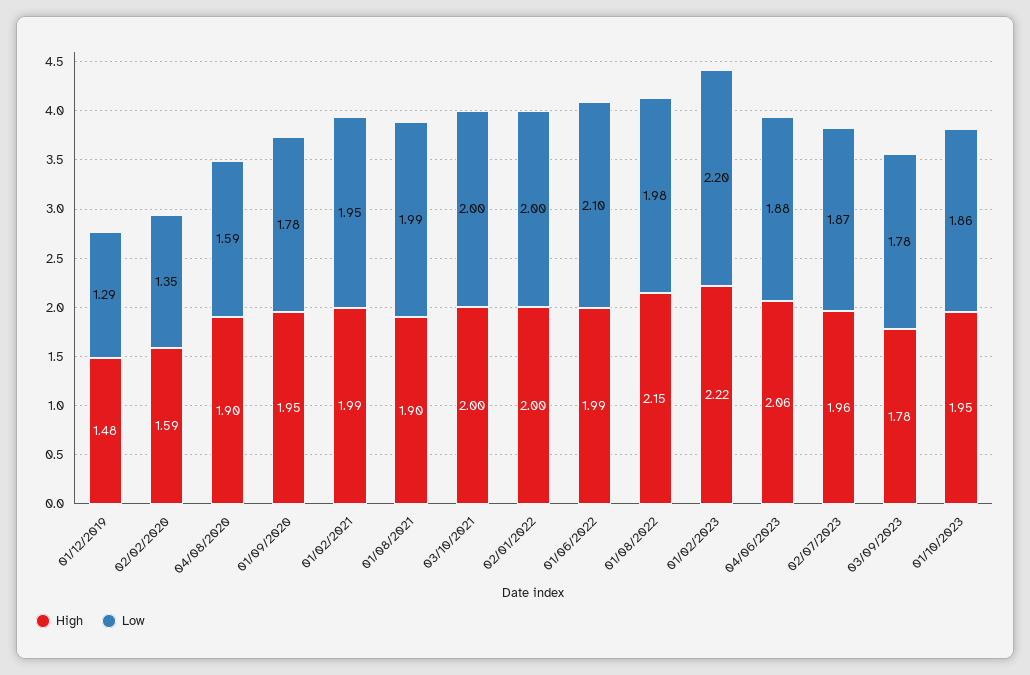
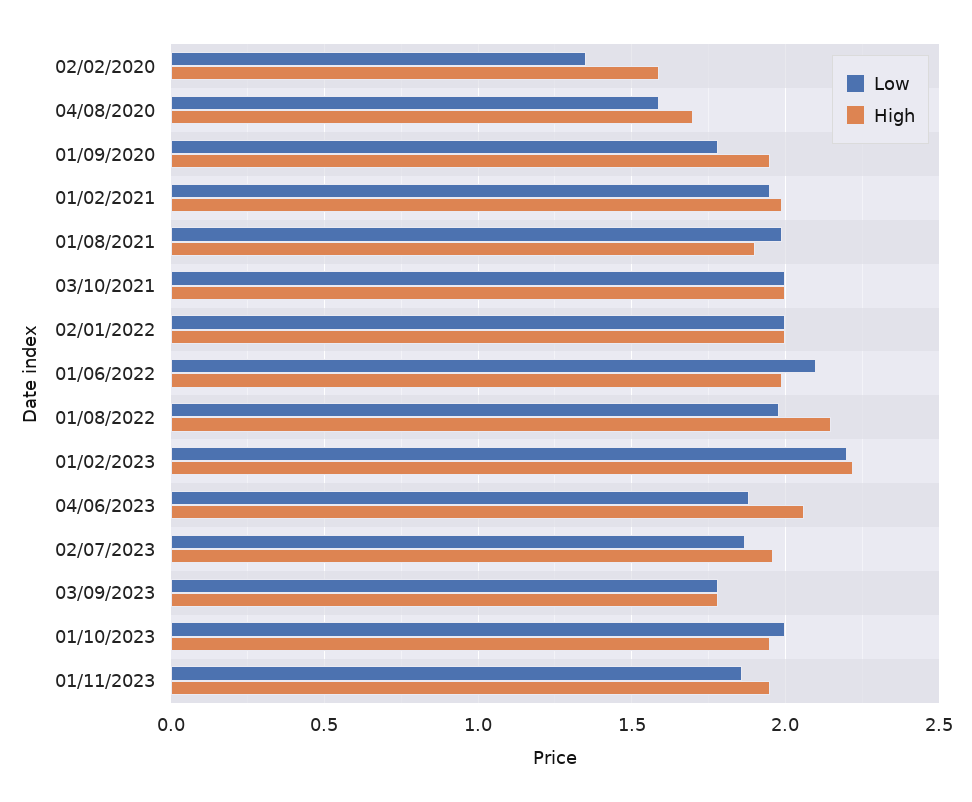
High, 01/12/2019: 1.48 -> none
Low, 01/12/2019: 1.29 -> none
High, 04/08/2020: 1.9 -> 1.7
Low, 01/10/2023: 1.86 -> 2
Low, 01/11/2023: none -> 1.85
High, 01/11/2023: none -> 1.95

